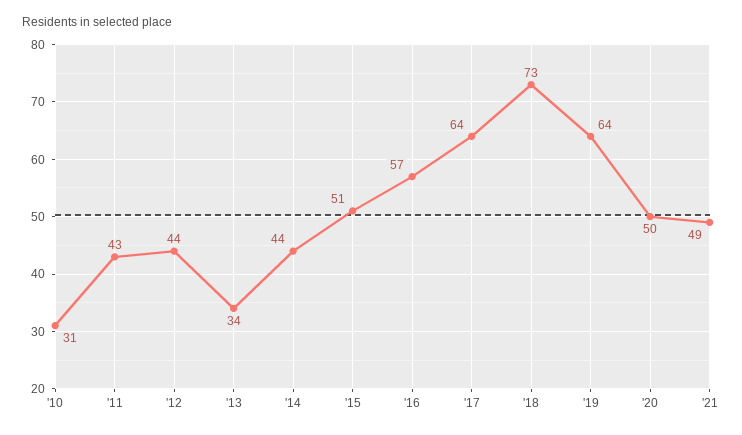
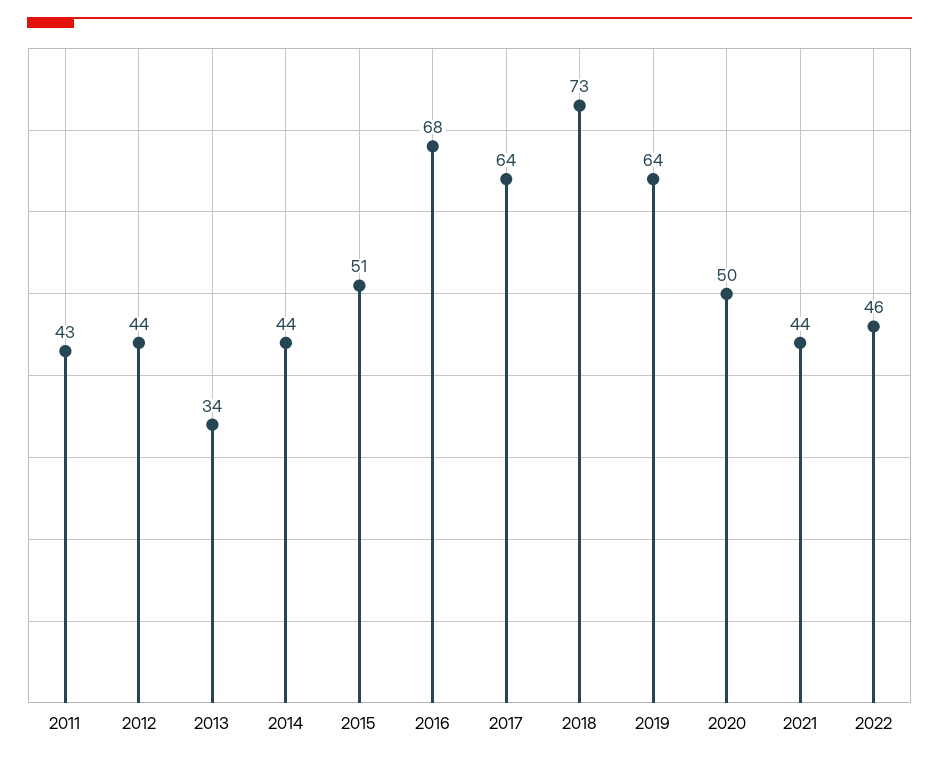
'10: 31 -> none
'16: 57 -> 68
'21: 49 -> 44
2022: none -> 46

